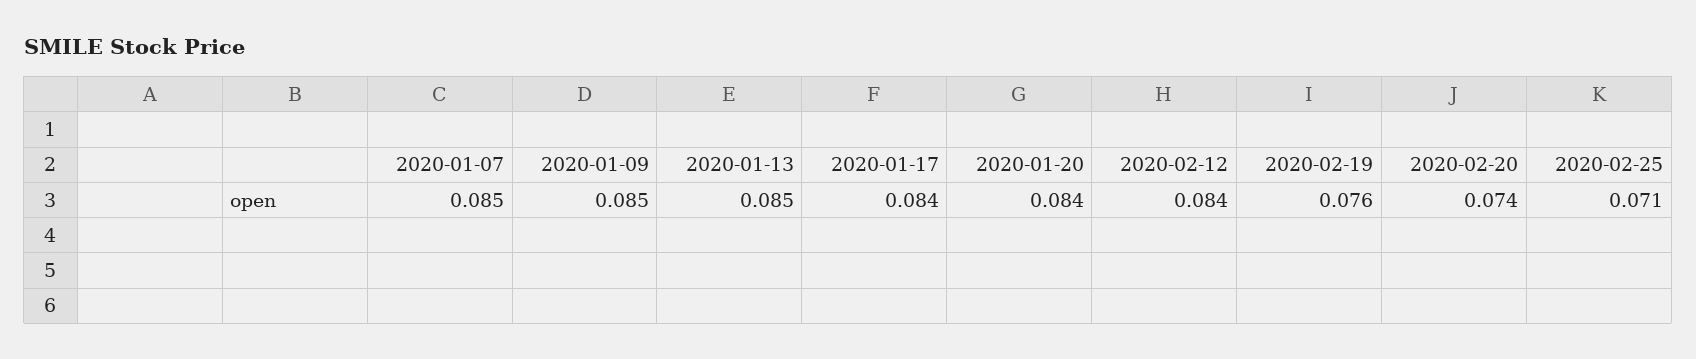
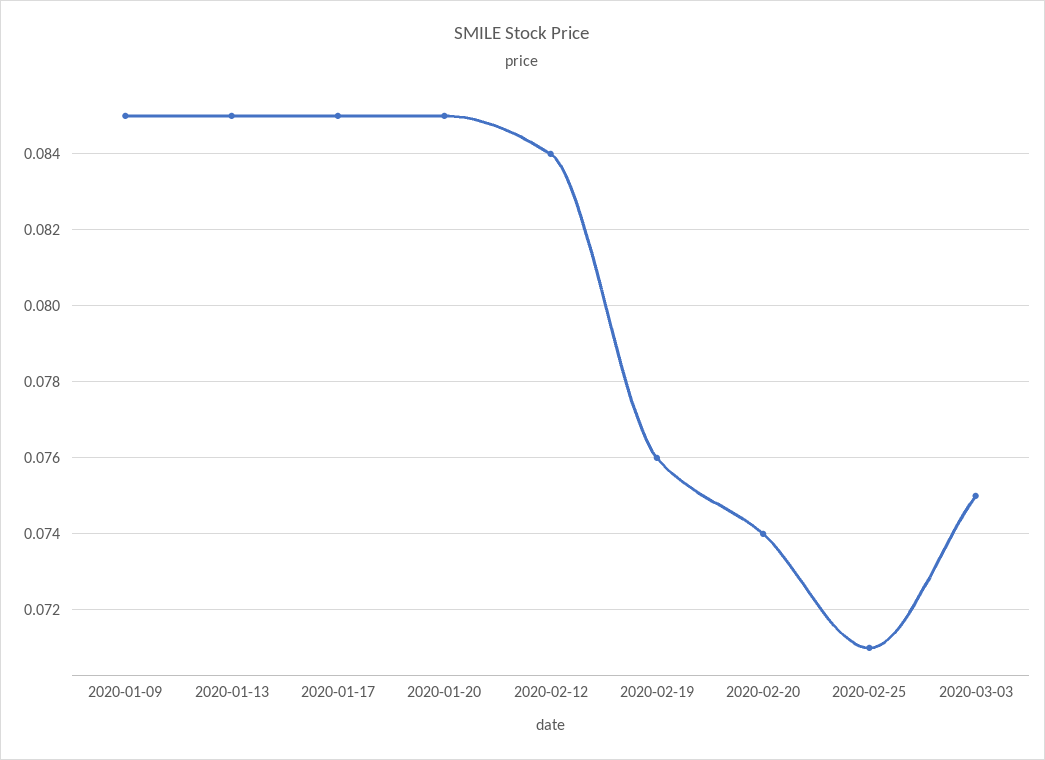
2020-01-07: 0.085 -> none
2020-01-17: 0.084 -> 0.085
2020-01-20: 0.084 -> 0.085
2020-03-03: none -> 0.075

